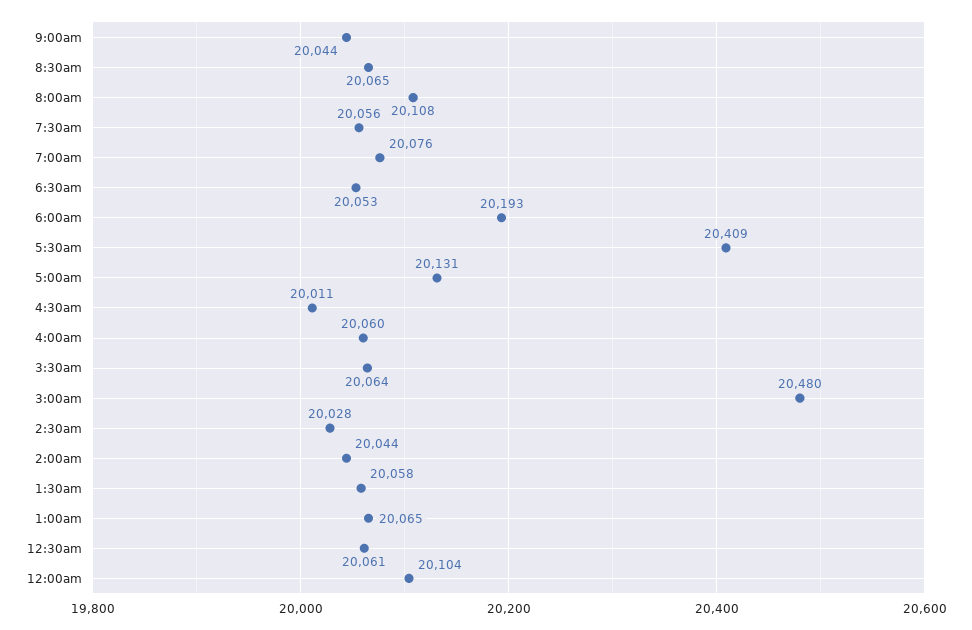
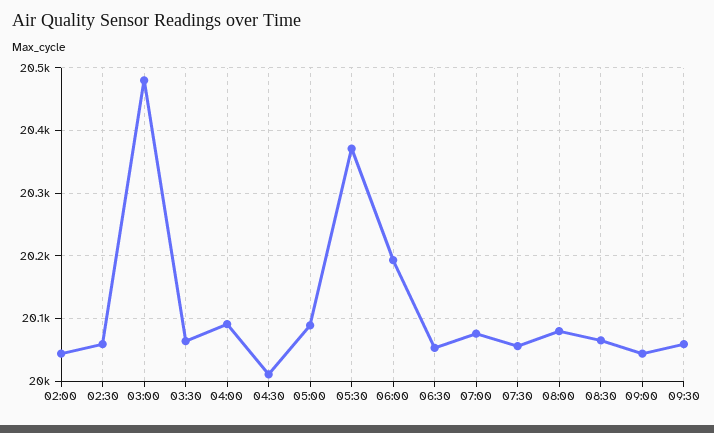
8:00am: 20108 -> 20080
5:30am: 20409 -> 20370
5:00am: 20131 -> 20090
4:00am: 20060 -> 20090
2:30am: 20028 -> 20060
1:30am: 20058 -> none
1:00am: 20065 -> none
12:30am: 20061 -> none
12:00am: 20104 -> none
09:30: none -> 20060

